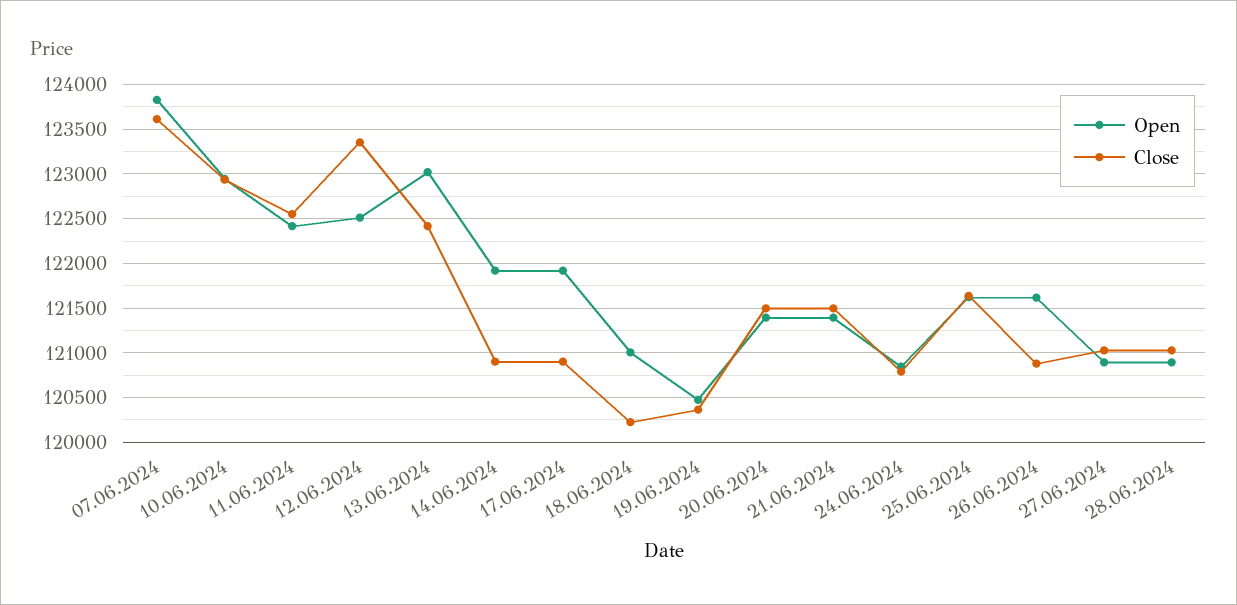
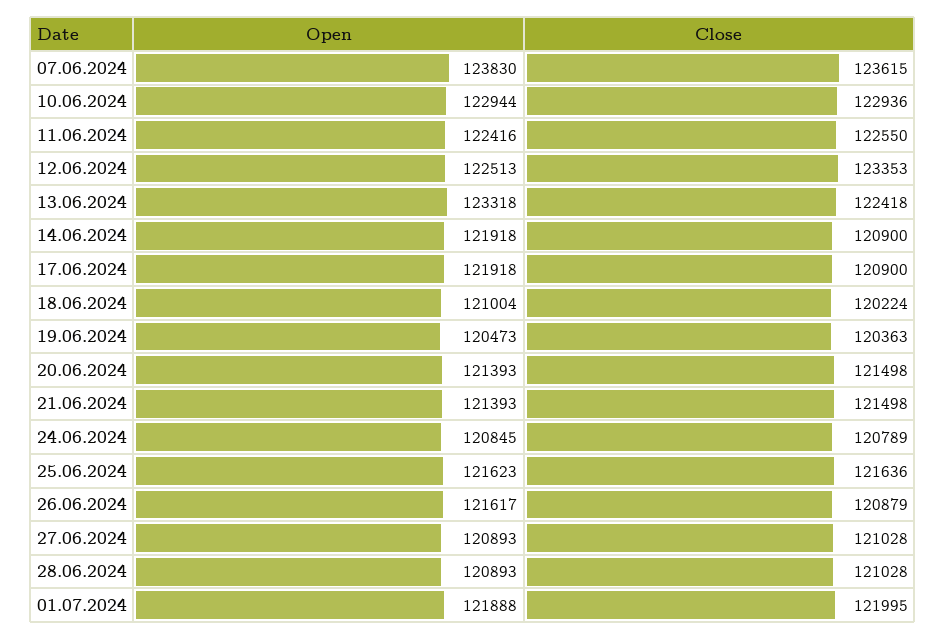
Open, 13.06.2024: 123000 -> 123318
Open, 01.07.2024: none -> 121888
Close, 01.07.2024: none -> 121995

